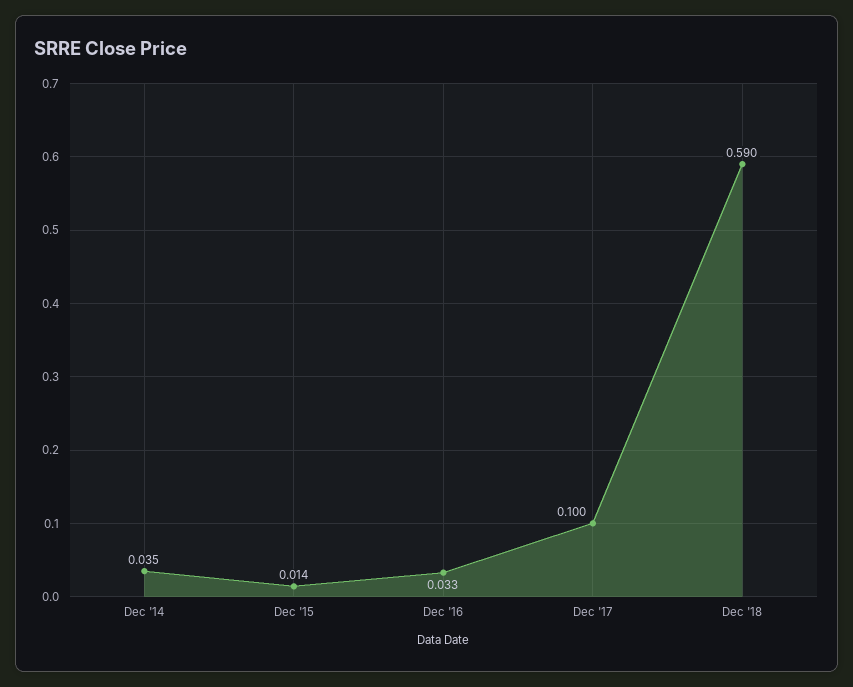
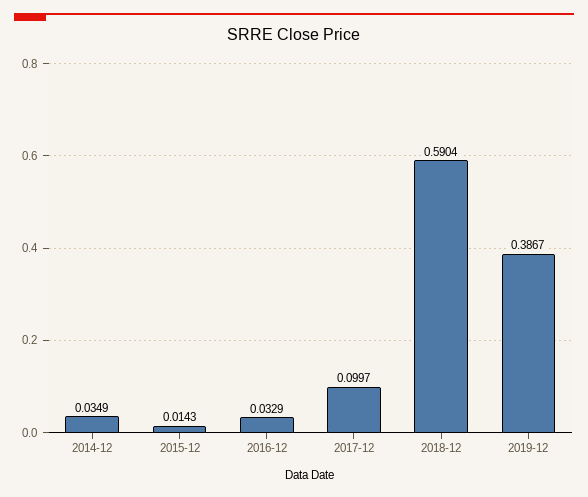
2019-12: none -> 0.3867

